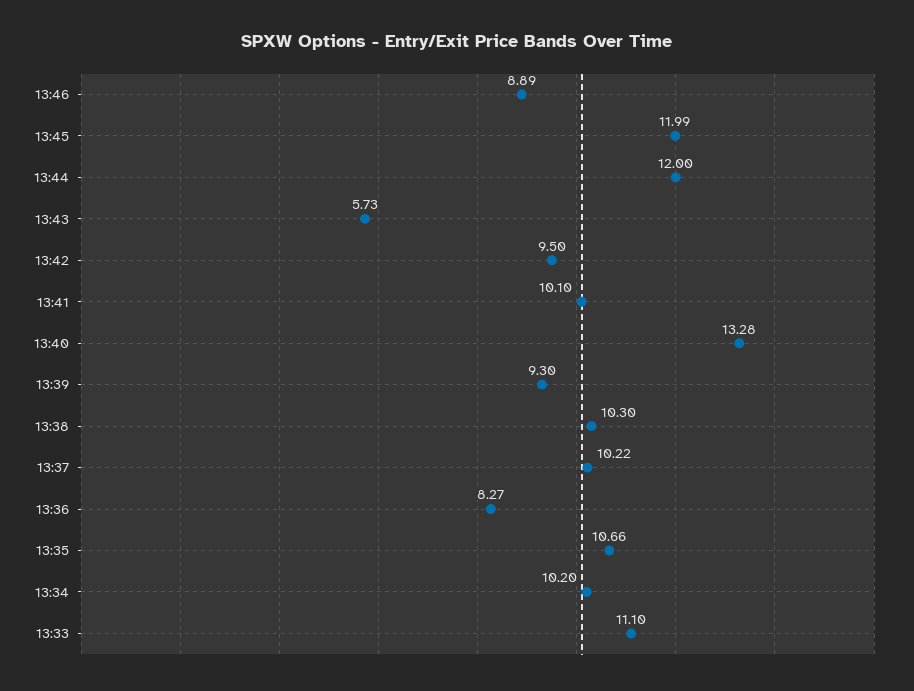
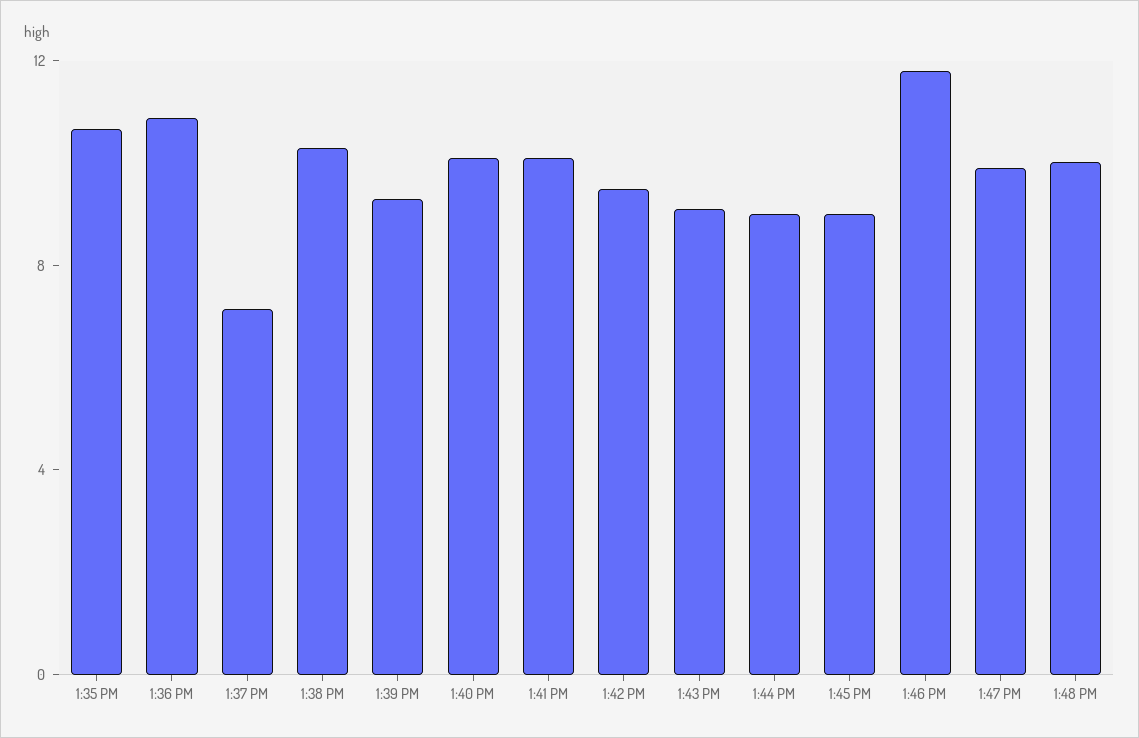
13:46: 8.89 -> 12
13:45: 11.99 -> 9
13:44: 12 -> 9
13:43: 5.73 -> 9
13:40: 13.28 -> 10
13:37: 10.22 -> 7
13:36: 8.27 -> 11
13:34: 10.2 -> none
13:33: 11.1 -> none
1:47 PM: none -> 10
1:48 PM: none -> 10

